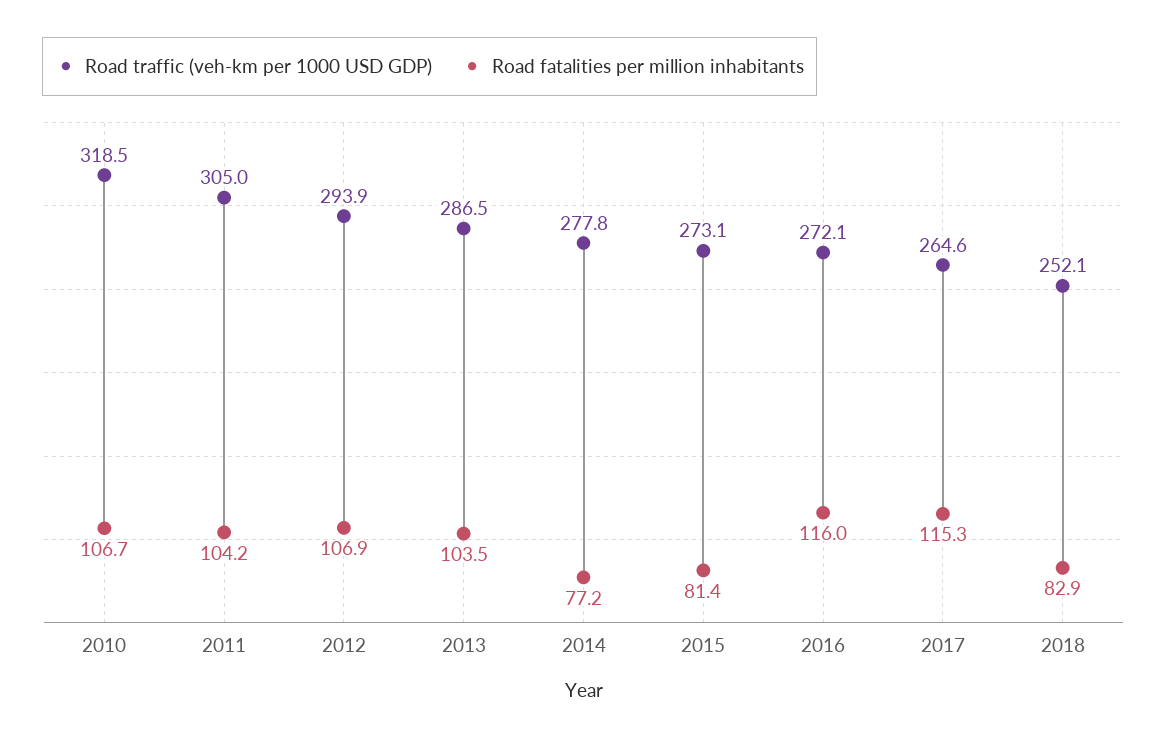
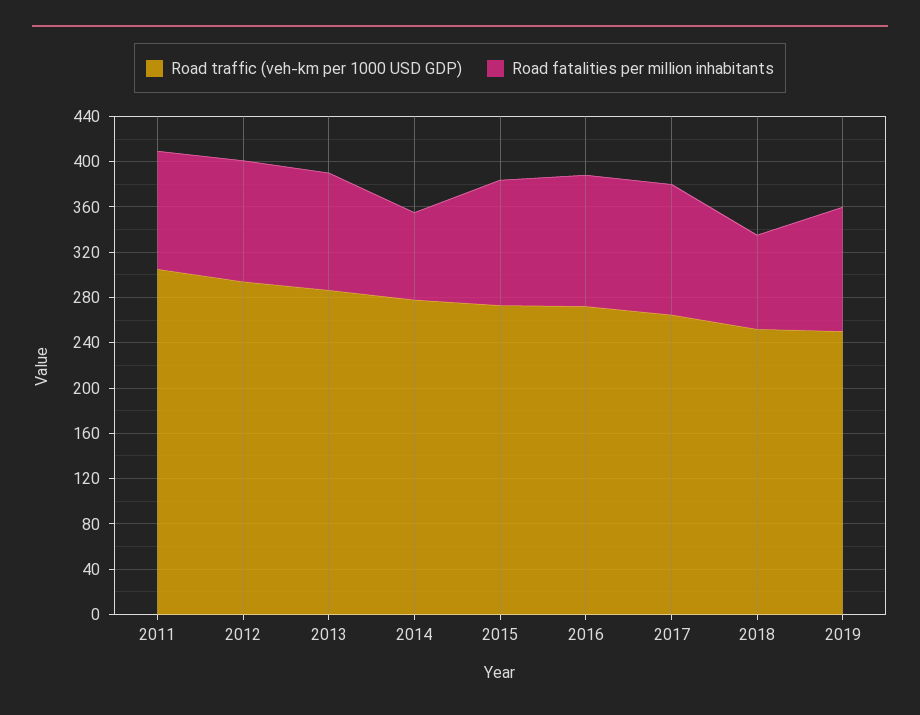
Road traffic (veh-km per 1000 USD GDP), 2010: 318.5 -> none
Road fatalities per million inhabitants, 2010: 106.7 -> none
Road fatalities per million inhabitants, 2015: 81.4 -> 110
Road traffic (veh-km per 1000 USD GDP), 2019: none -> 250
Road fatalities per million inhabitants, 2019: none -> 110

